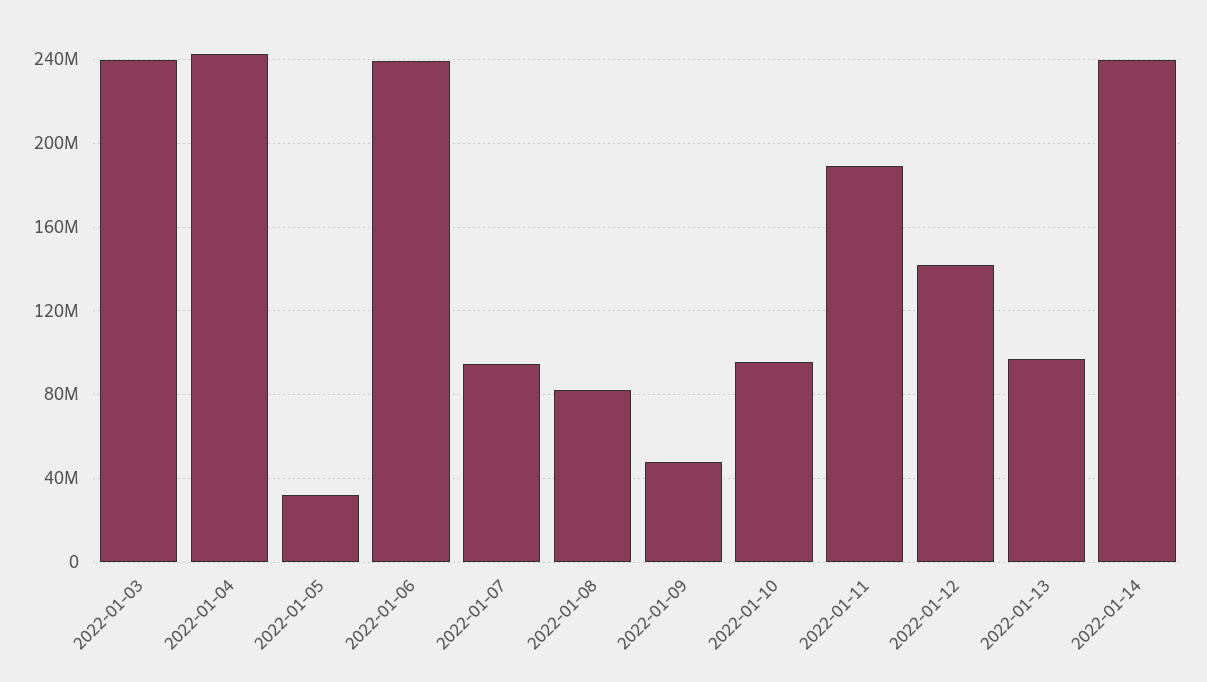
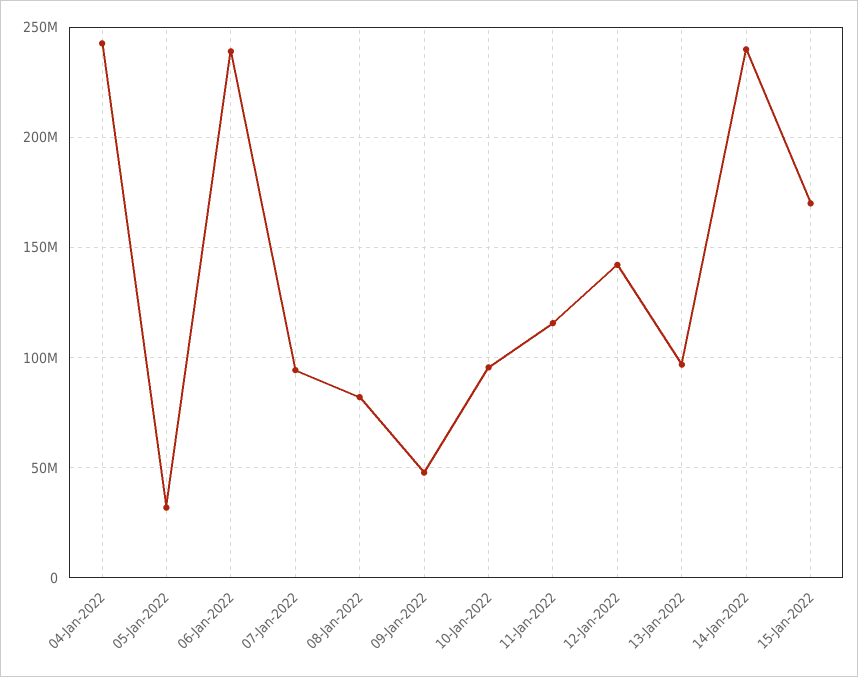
2022-01-03: 240000000 -> none
2022-01-11: 190000000 -> 115000000
15-Jan-2022: none -> 170000000

